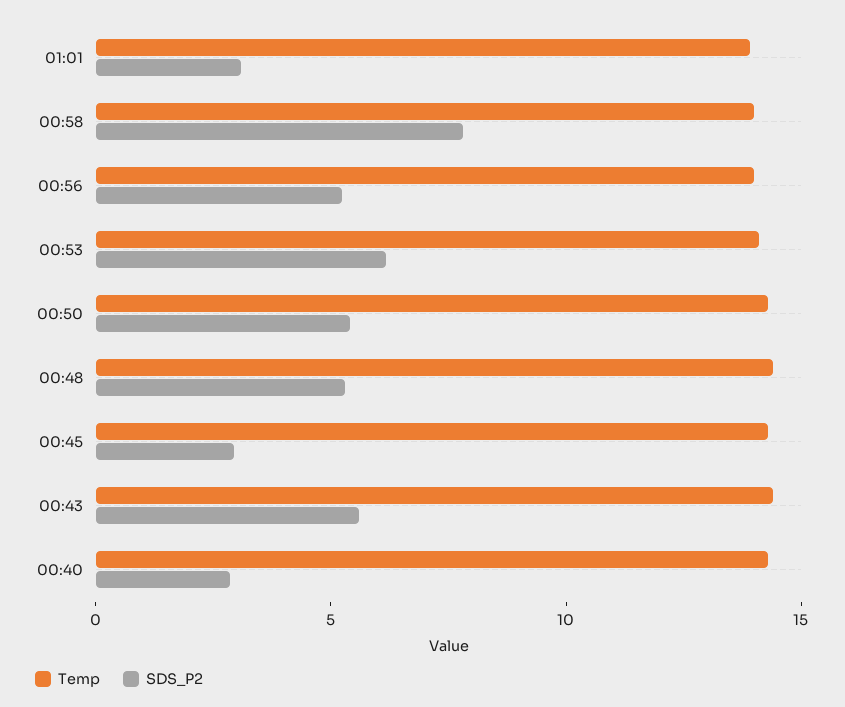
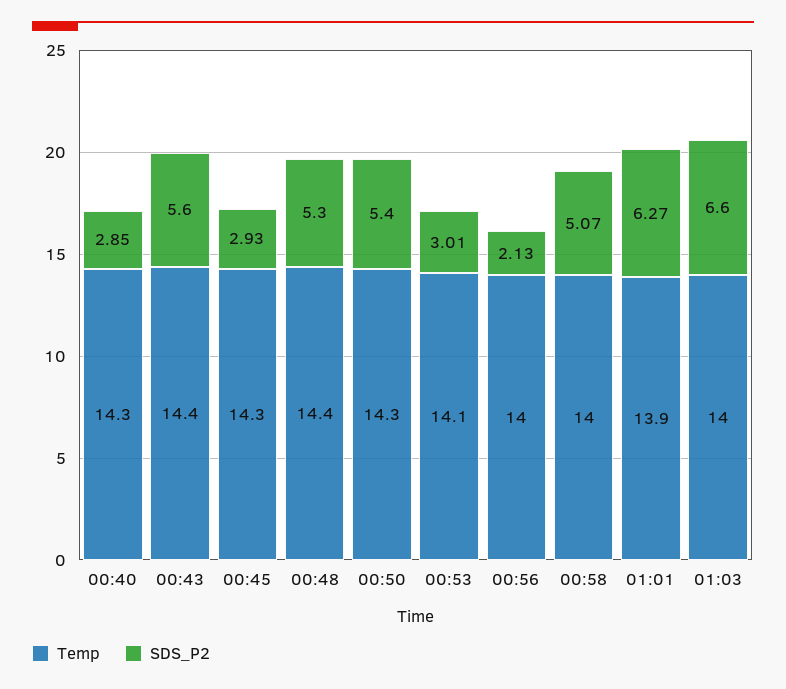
SDS_P2, 01:01: 3 -> 6.27
SDS_P2, 00:58: 8 -> 5.07
SDS_P2, 00:56: 5 -> 2.13
SDS_P2, 00:53: 6 -> 3.01
Temp, 01:03: none -> 14
SDS_P2, 01:03: none -> 6.6

